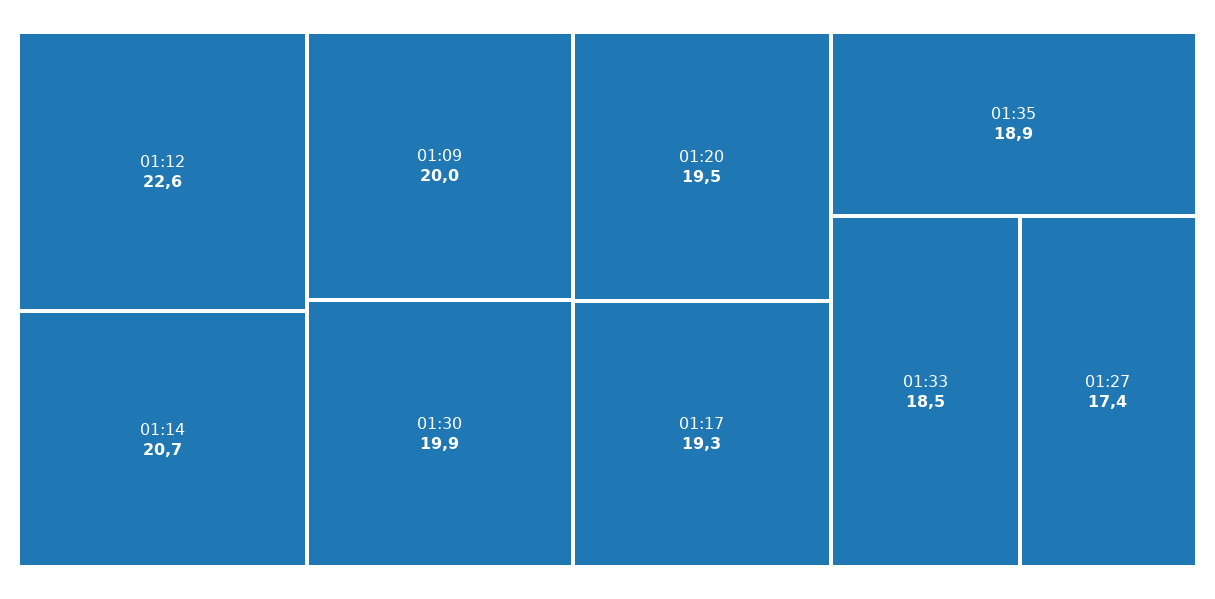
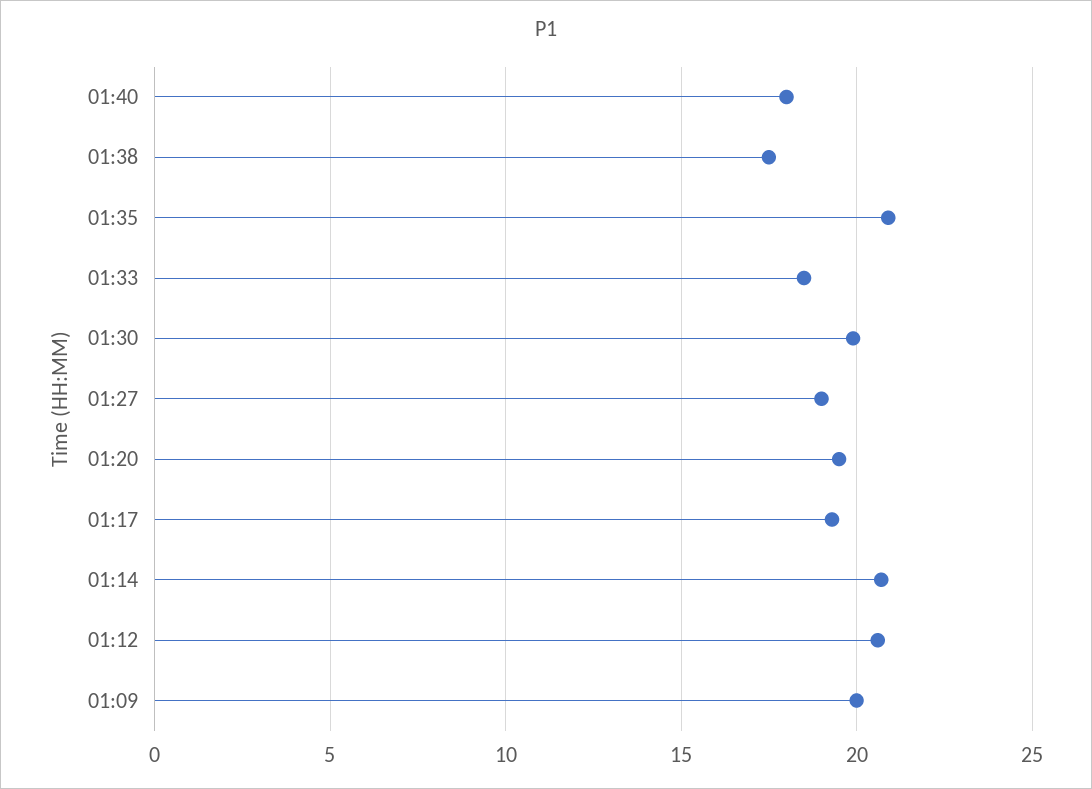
01:12: 22.6 -> 20.5
01:35: 18.9 -> 21
01:27: 17.4 -> 19
01:40: none -> 18
01:38: none -> 17.5

